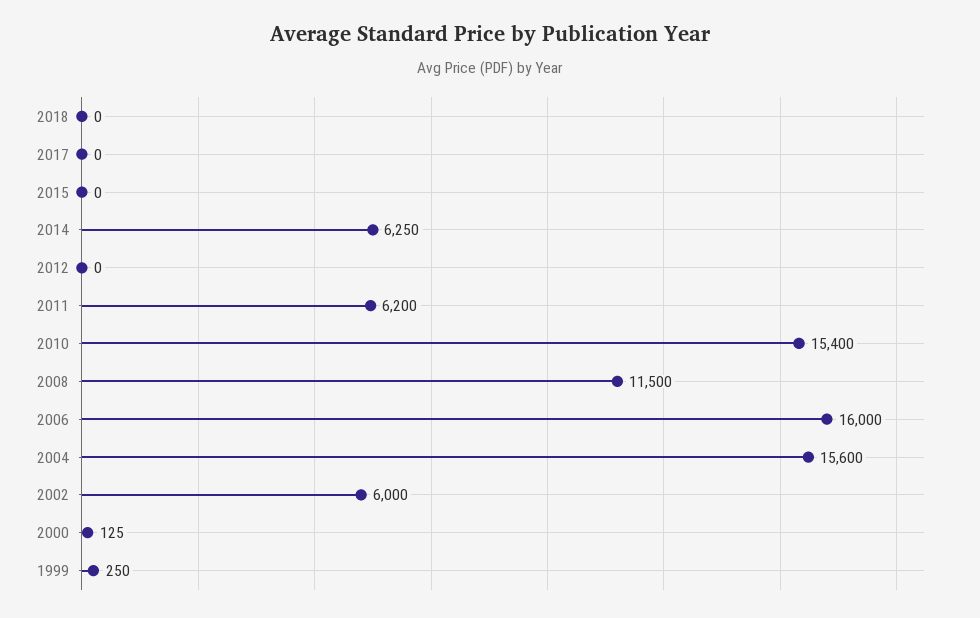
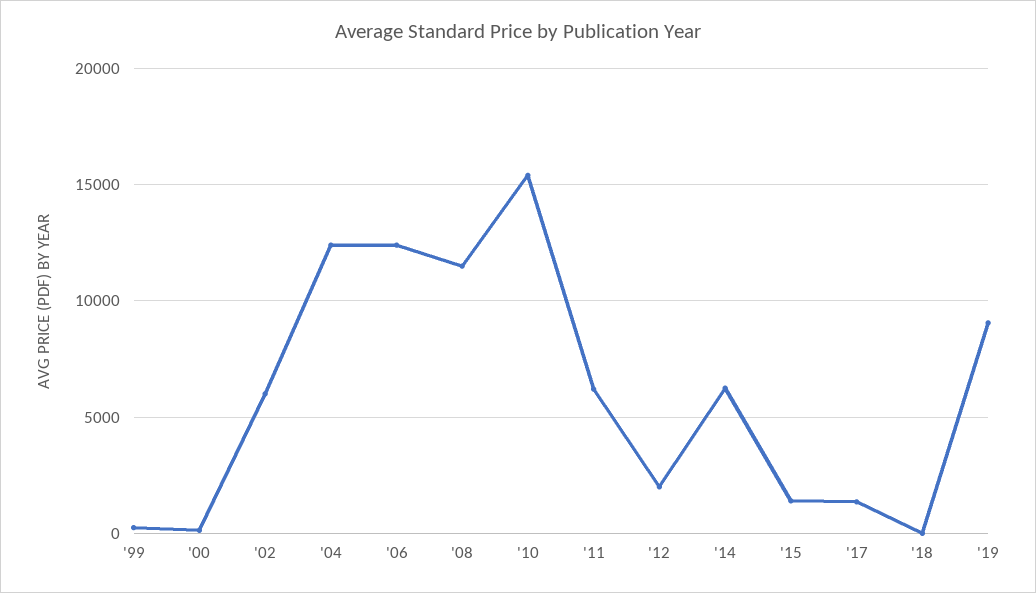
2017: 0 -> 1500
2015: 0 -> 1500
2012: 0 -> 2000
2006: 16000 -> 12500
2004: 15600 -> 12500
'19: none -> 9000

